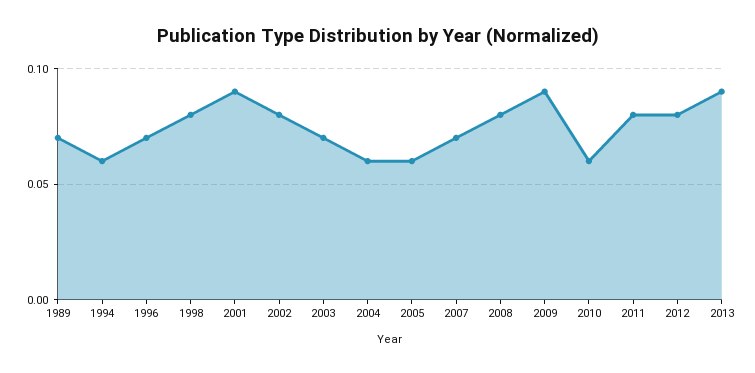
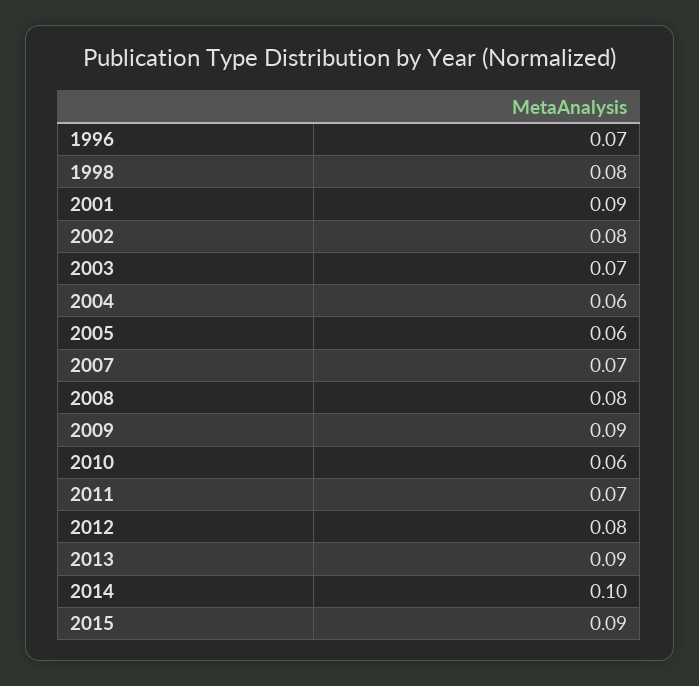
1989: 0.07 -> none
1994: 0.06 -> none
2011: 0.08 -> 0.07
2014: none -> 0.1
2015: none -> 0.09

